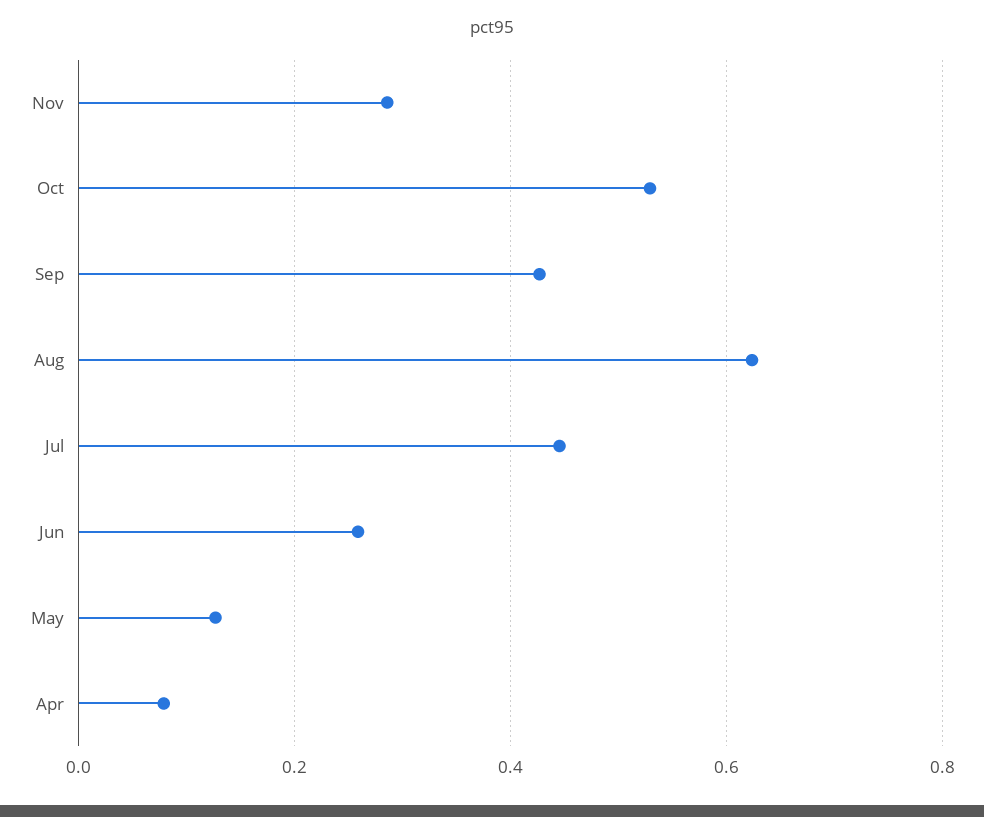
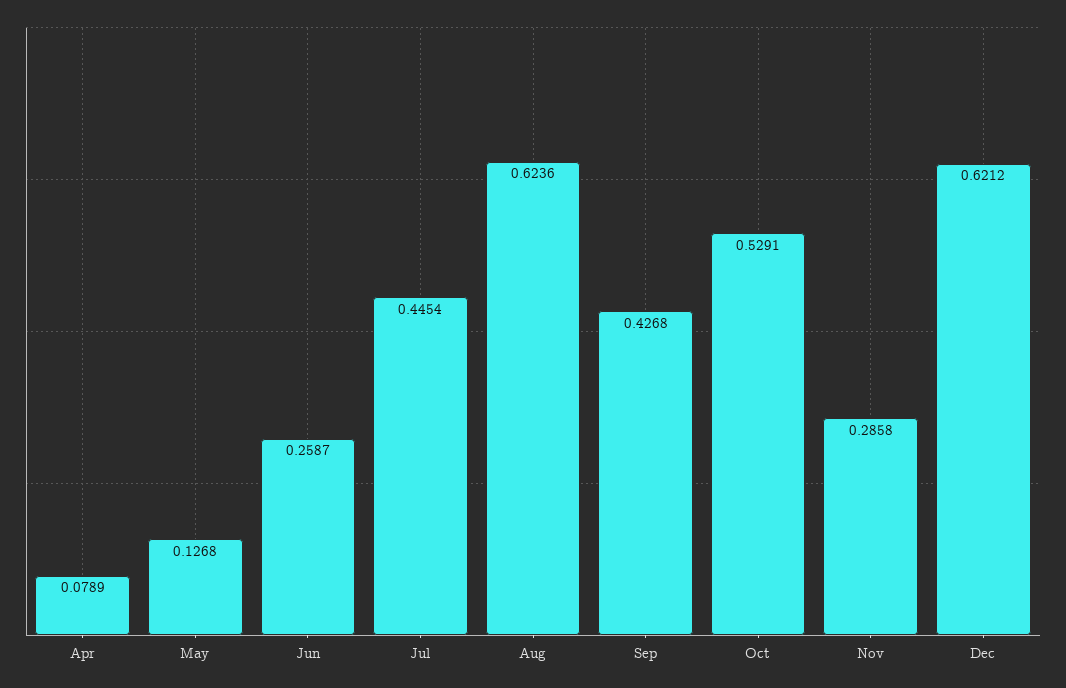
Dec: none -> 0.6212

